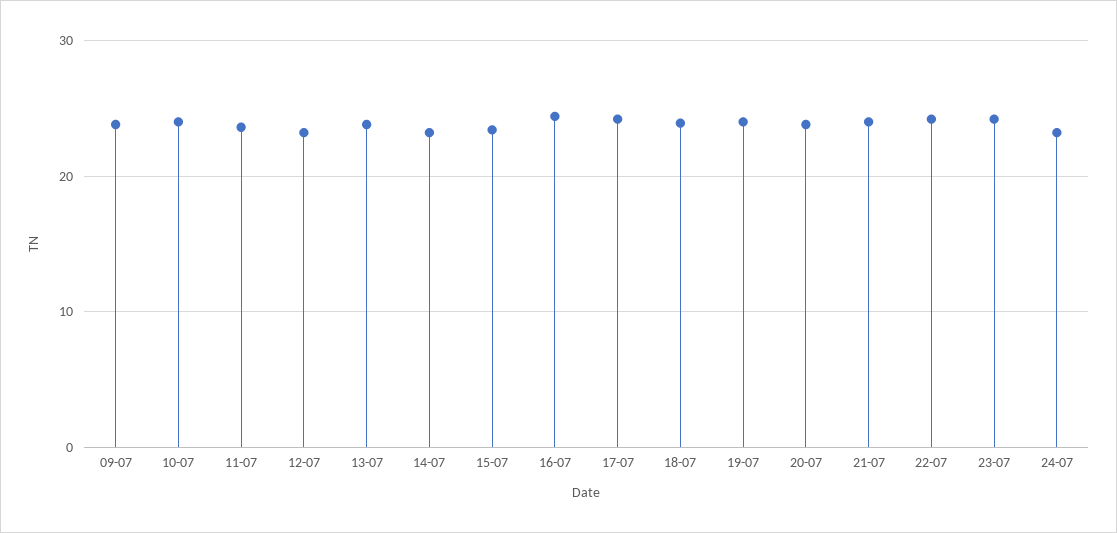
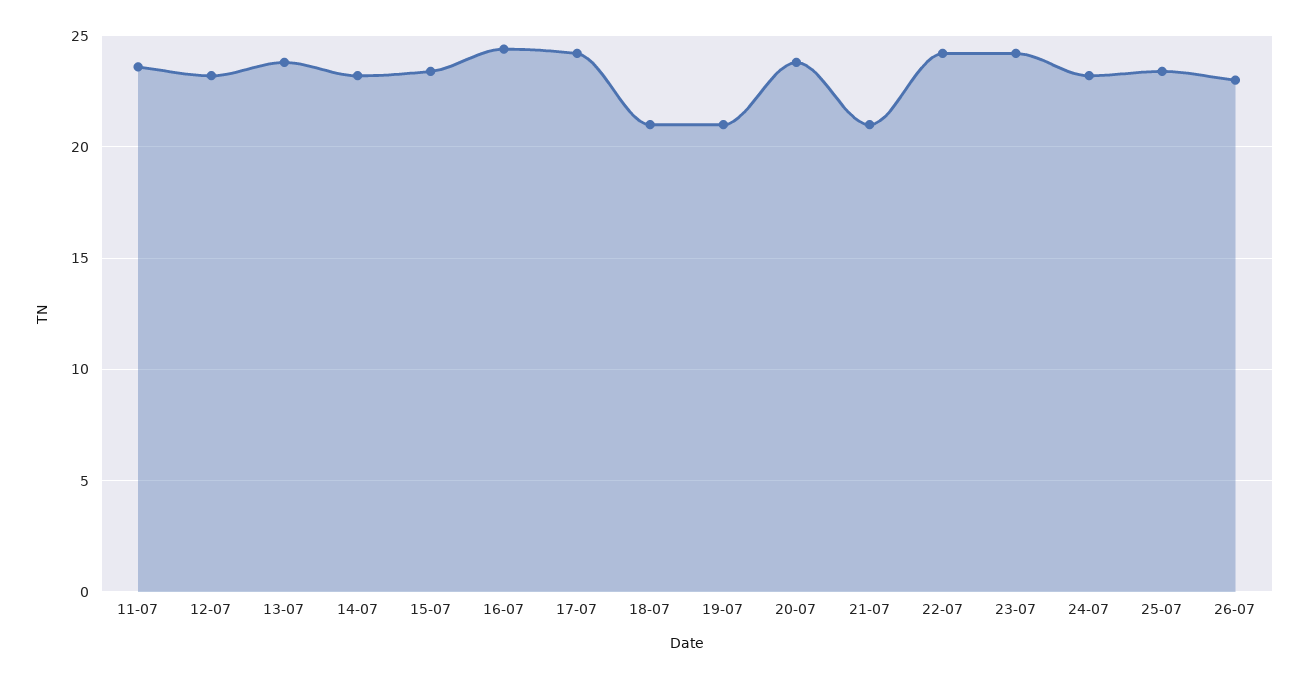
09-07: 24 -> none
10-07: 24 -> none
18-07: 24 -> 21
19-07: 24 -> 21
21-07: 24 -> 21
25-07: none -> 23.5
26-07: none -> 23

